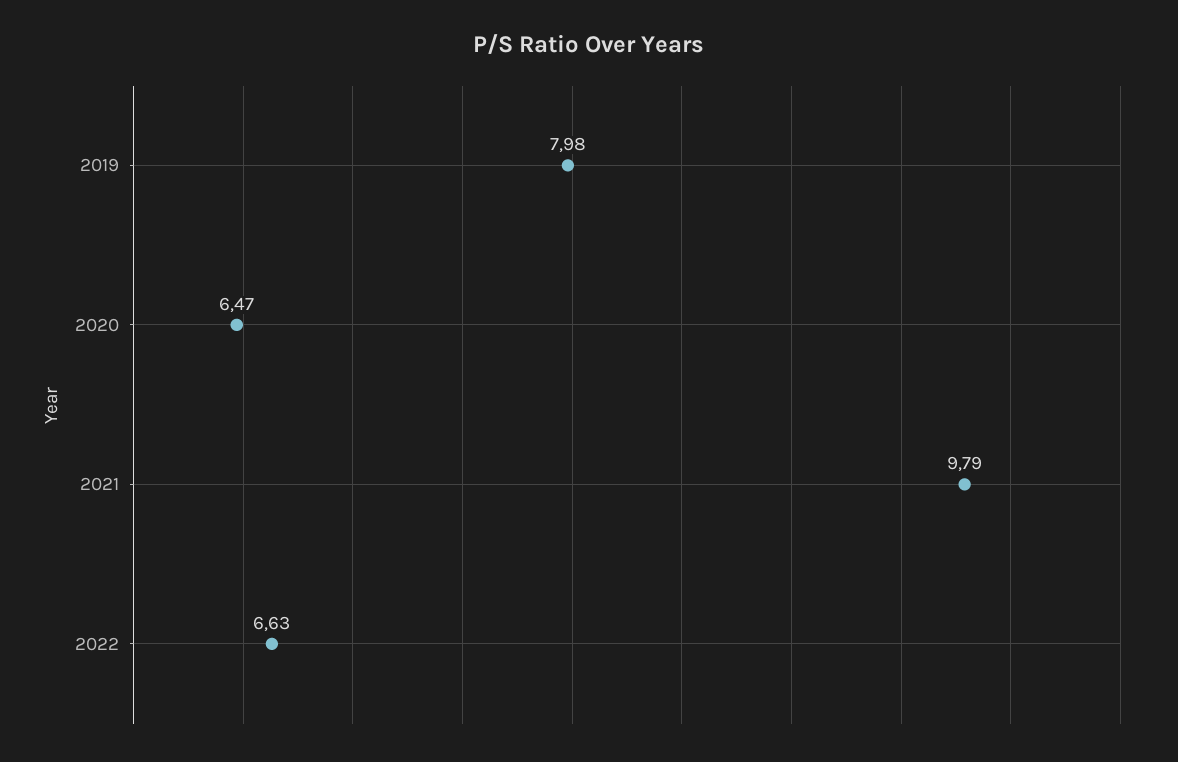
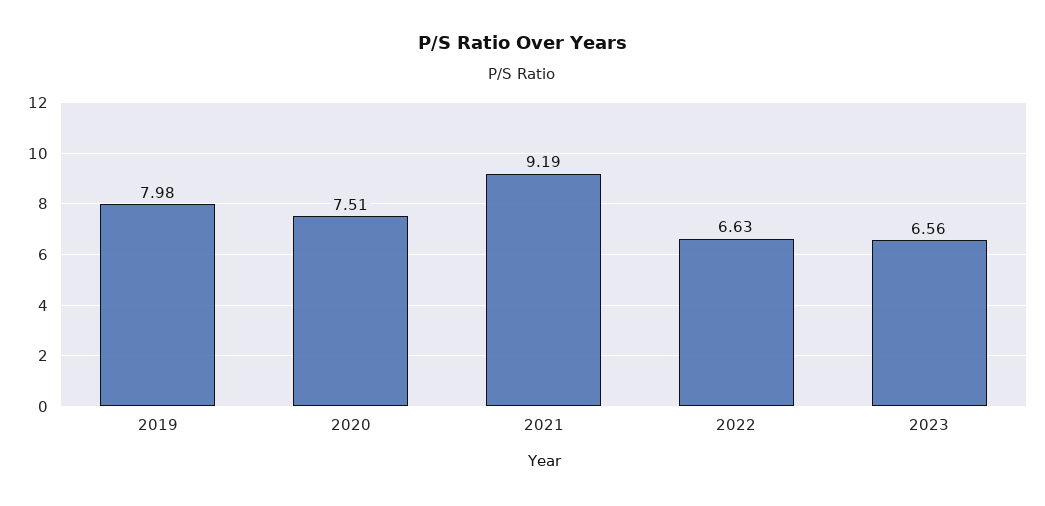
2020: 6.47 -> 7.51
2021: 9.79 -> 9.19
2023: none -> 6.56

